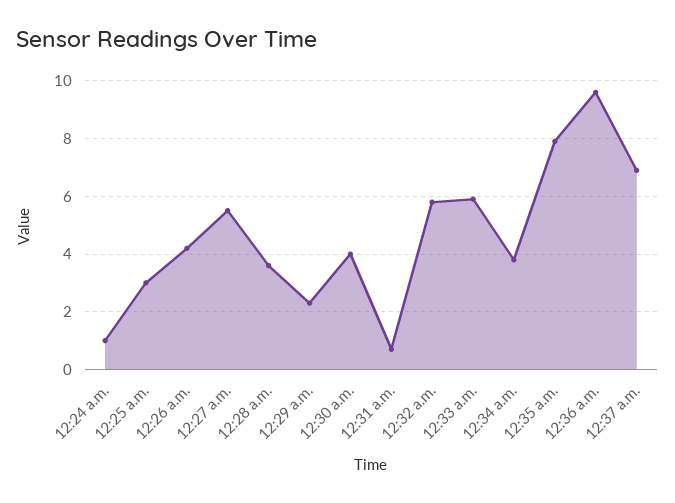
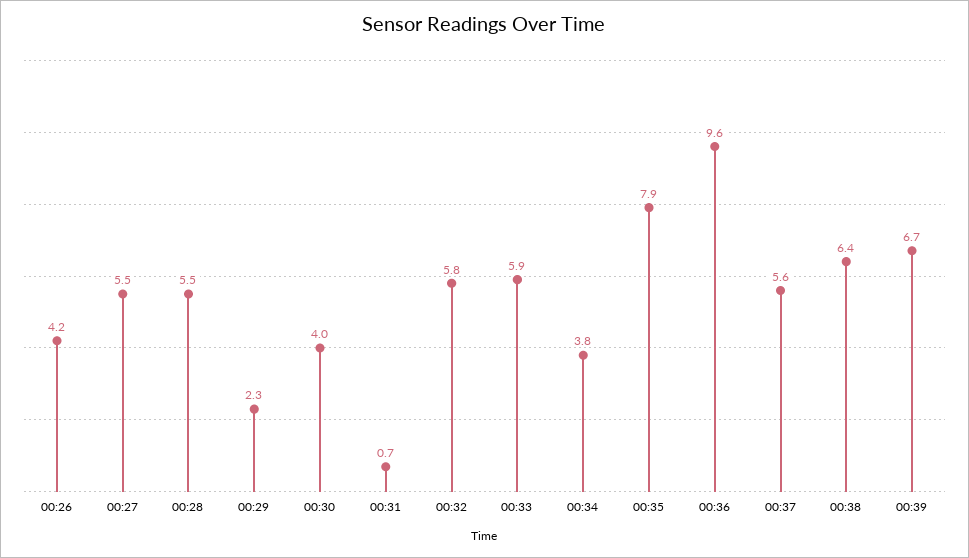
12:24 a.m.: 1 -> none
12:25 a.m.: 3 -> none
12:28 a.m.: 3.5 -> 5.5
12:37 a.m.: 7 -> 5.6
00:38: none -> 6.4
00:39: none -> 6.7

